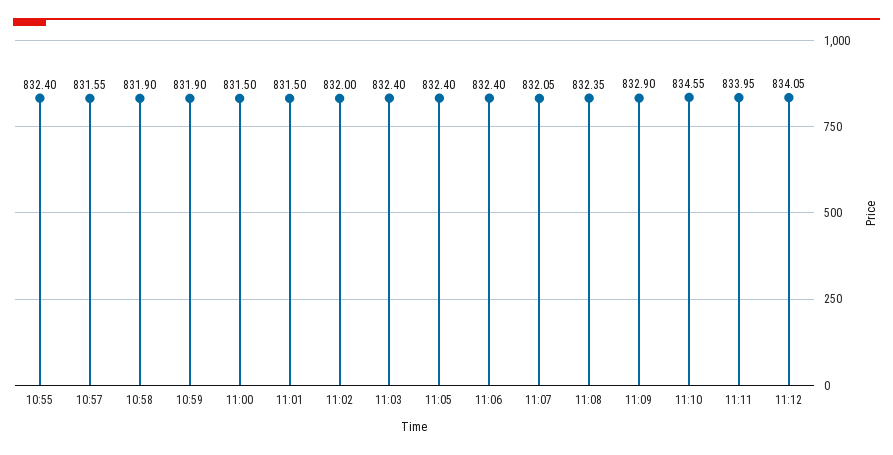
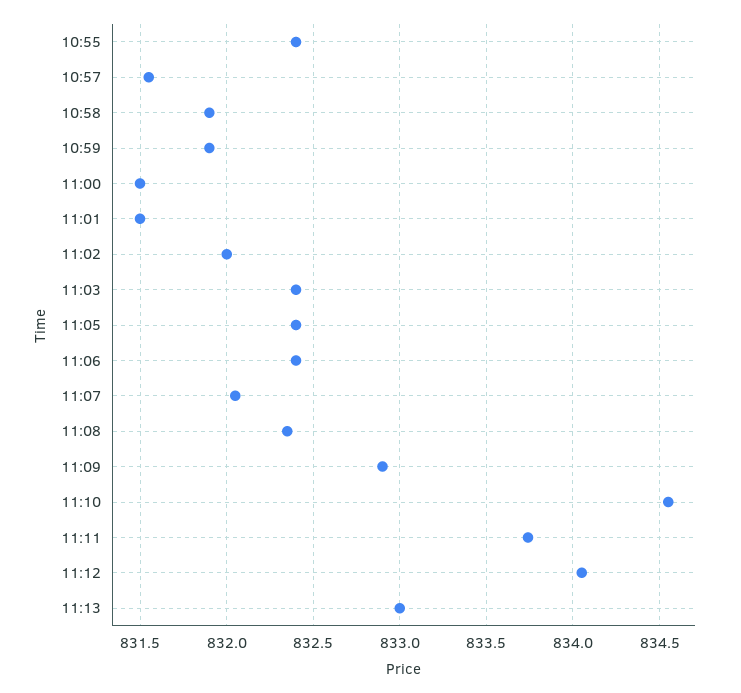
11:11: 833.95 -> 833.75
11:13: none -> 833

